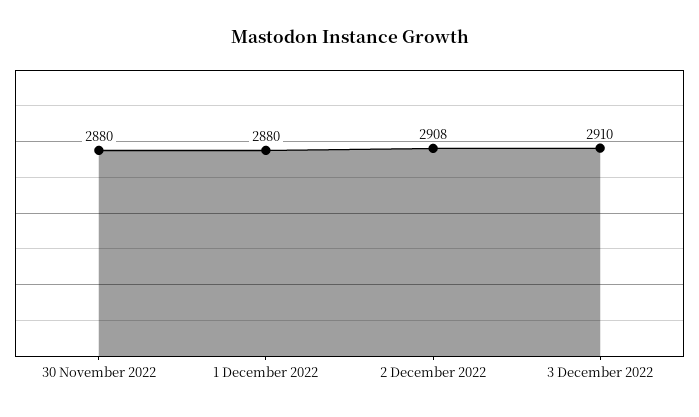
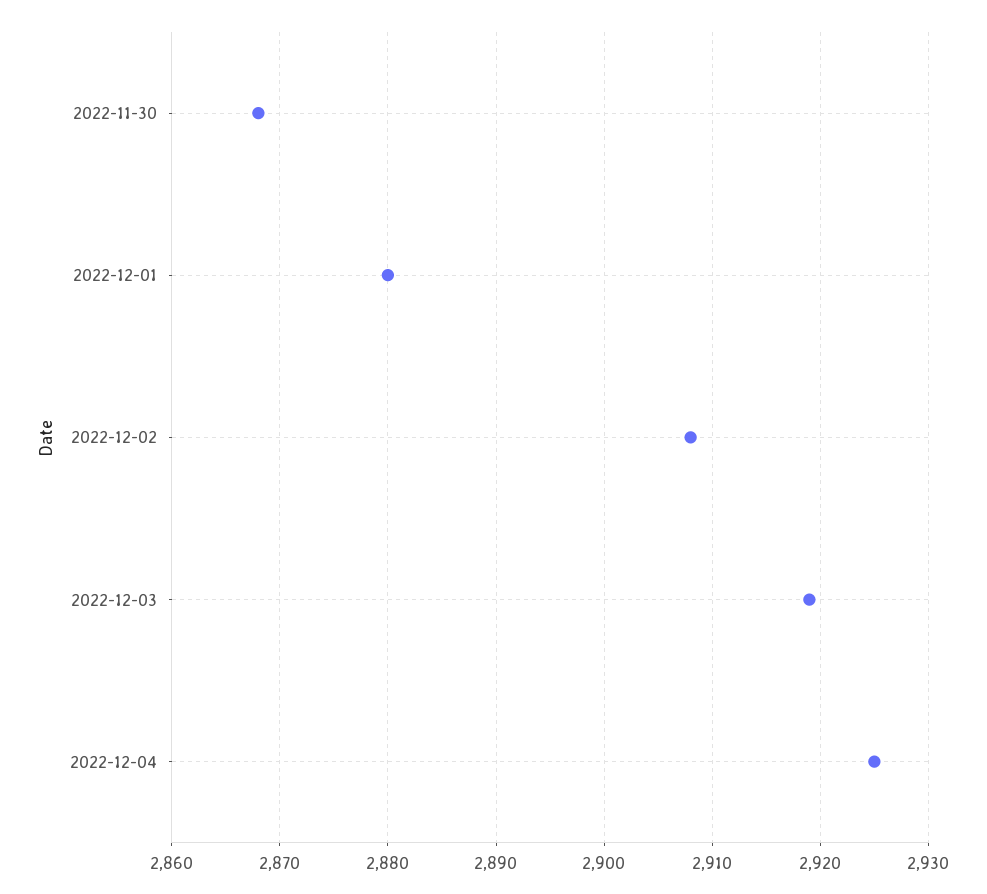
30 November 2022: 2880 -> 2868
3 December 2022: 2910 -> 2919
2022-12-04: none -> 2925

